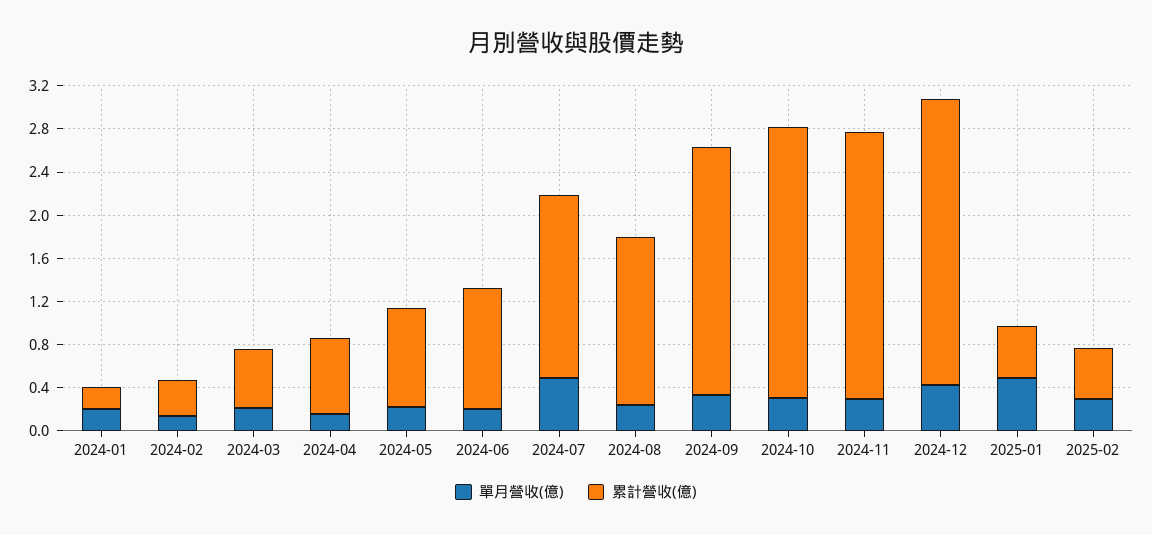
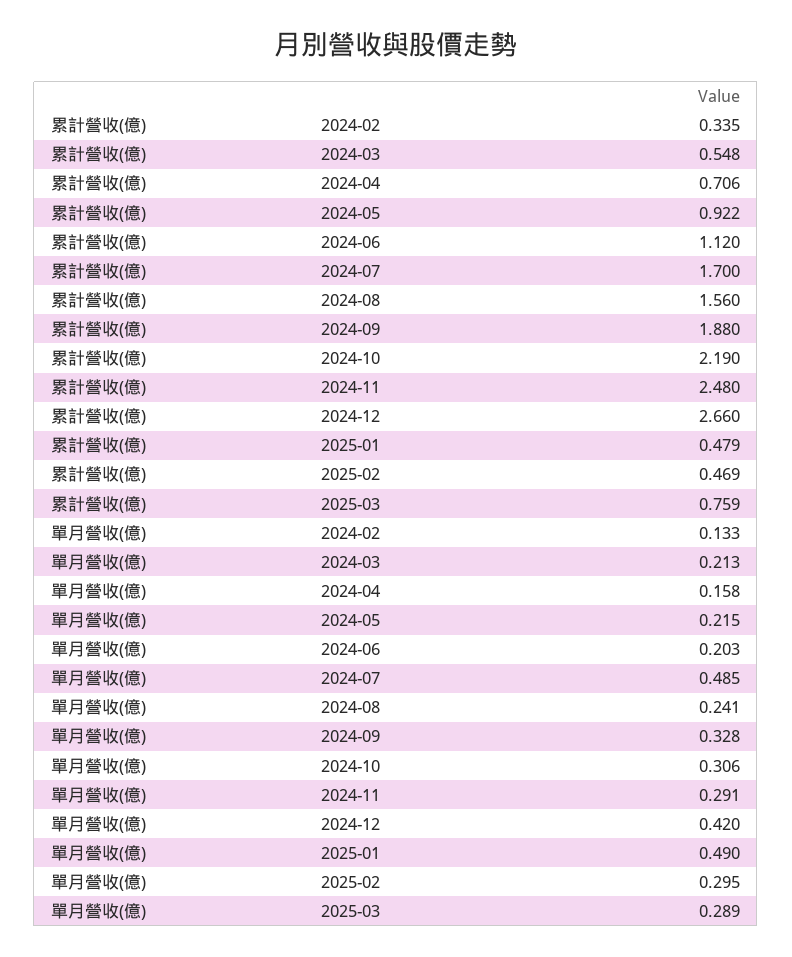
單月營收(億), 2024-01: 0.2 -> none
累計營收(億), 2024-01: 0.2 -> none
累計營收(億), 2024-09: 2.3 -> 1.88
累計營收(億), 2024-10: 2.5 -> 2.19
累計營收(億), 2025-03: none -> 0.759
單月營收(億), 2025-03: none -> 0.289

